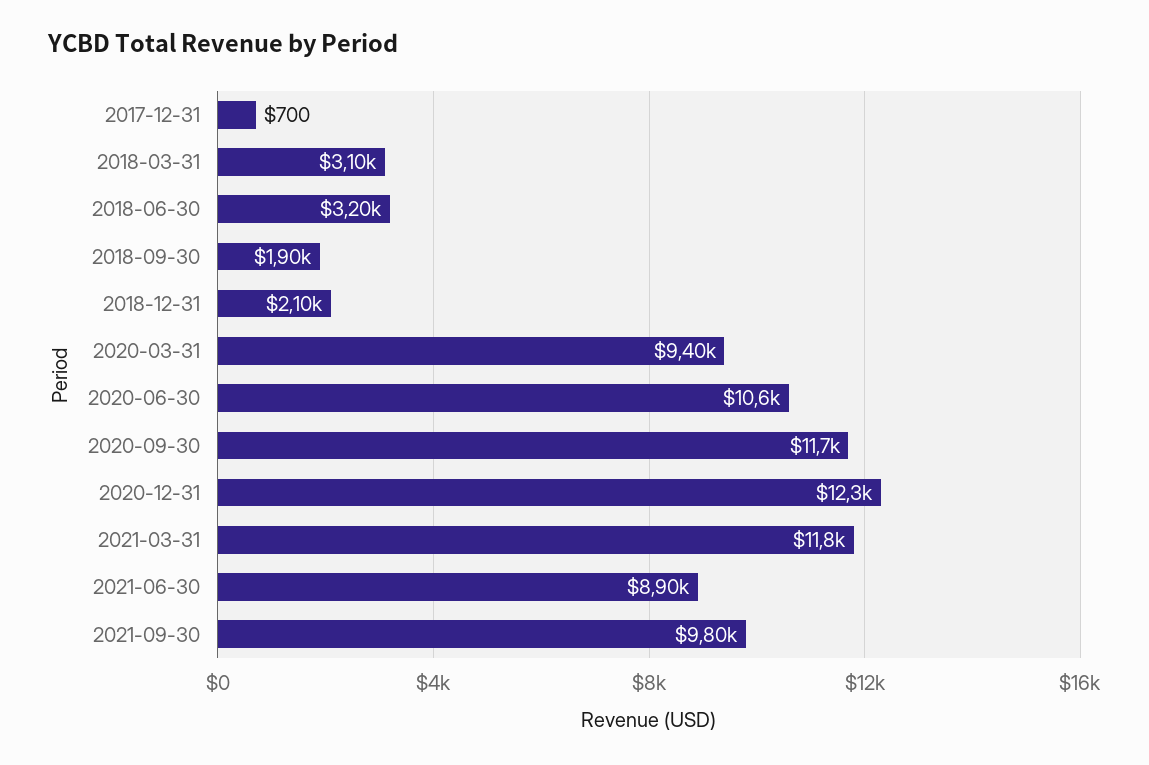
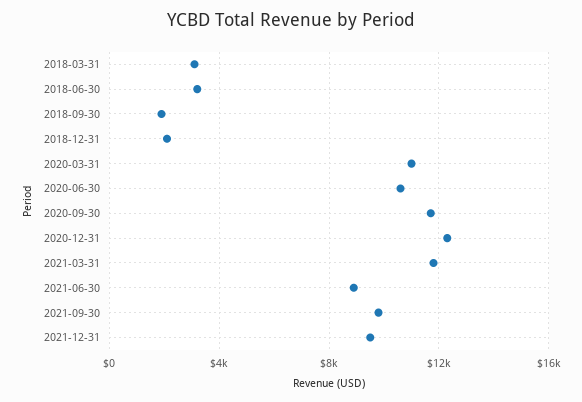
2017-12-31: 700 -> none
2020-03-31: 9400 -> 11000
2021-12-31: none -> 9500

